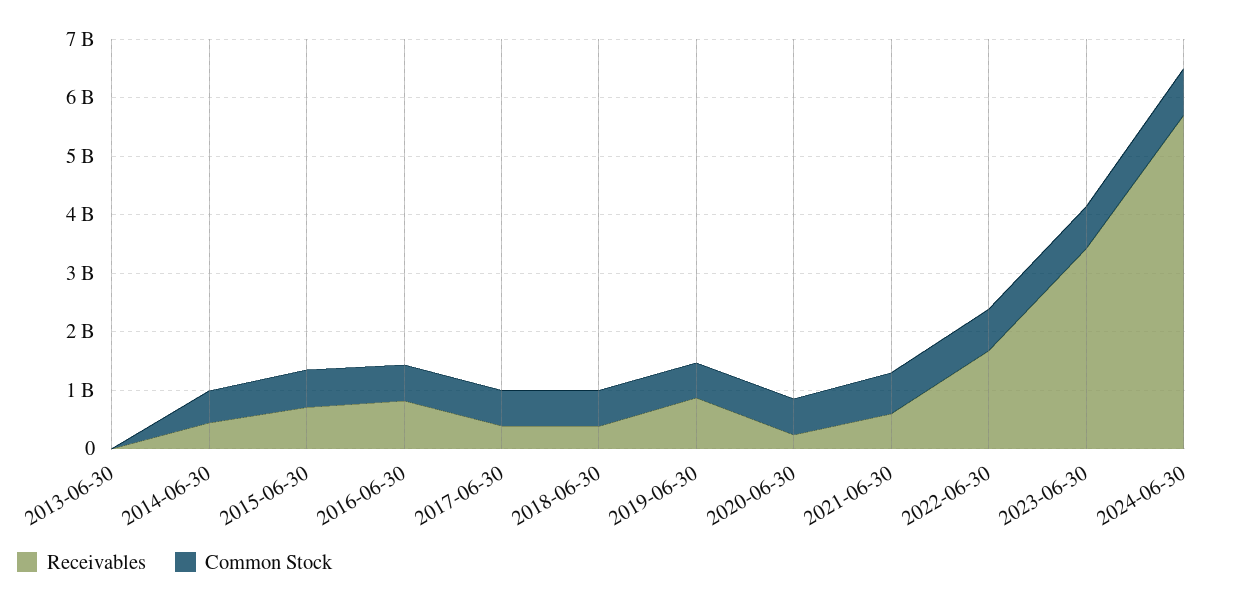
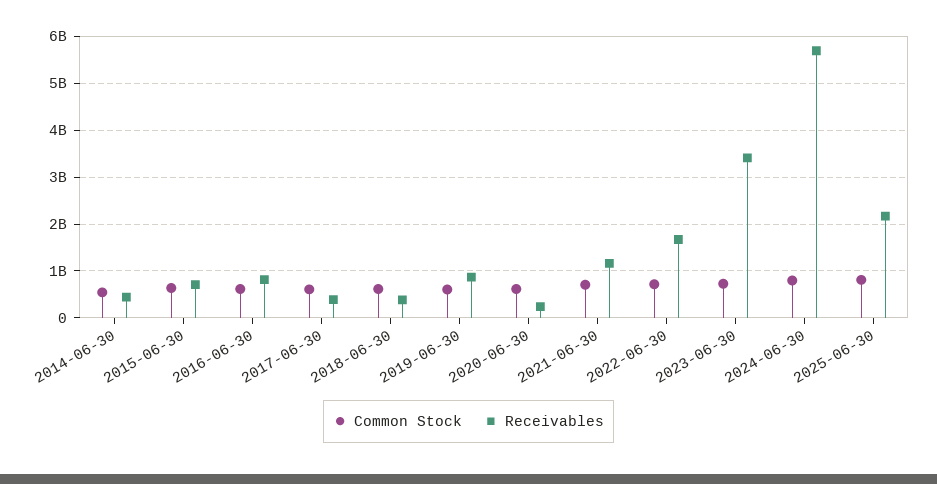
Receivables, 2013-06-30: 0 -> none
Common Stock, 2013-06-30: 0 -> none
Receivables, 2021-06-30: 600000000 -> 1200000000
Common Stock, 2025-06-30: none -> 800000000
Receivables, 2025-06-30: none -> 2200000000

